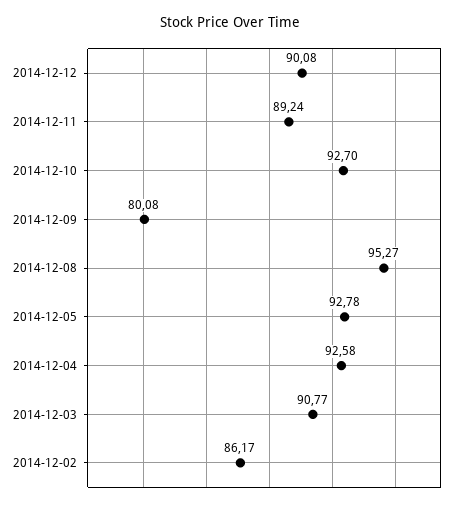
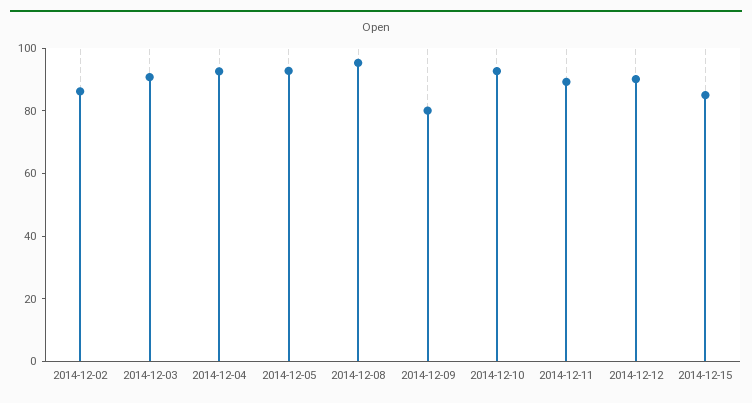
2014-12-15: none -> 85

